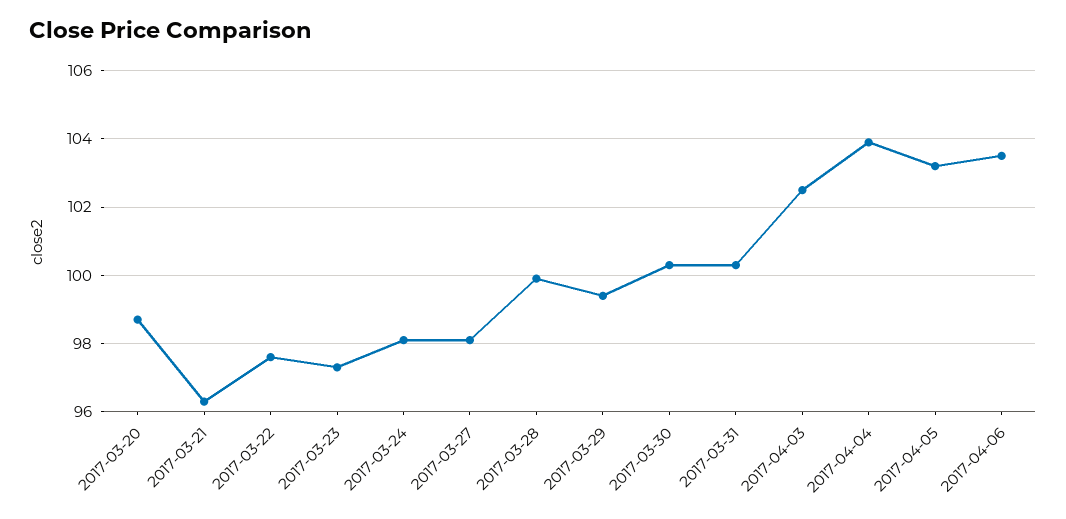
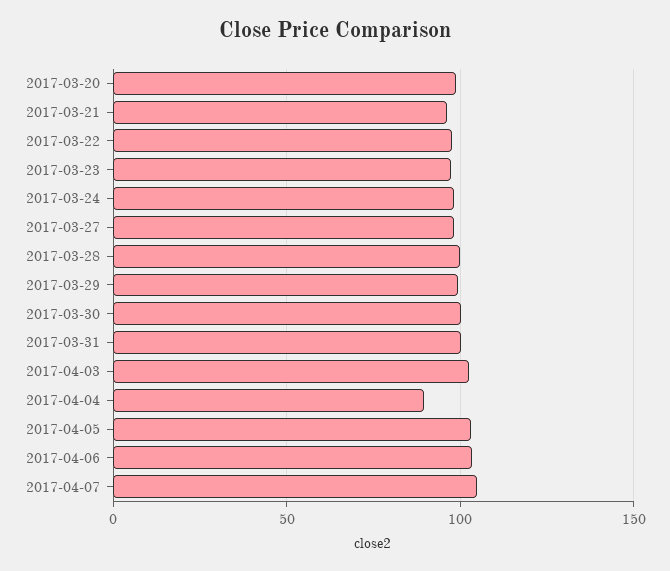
2017-04-04: 104 -> 90
2017-04-07: none -> 105

